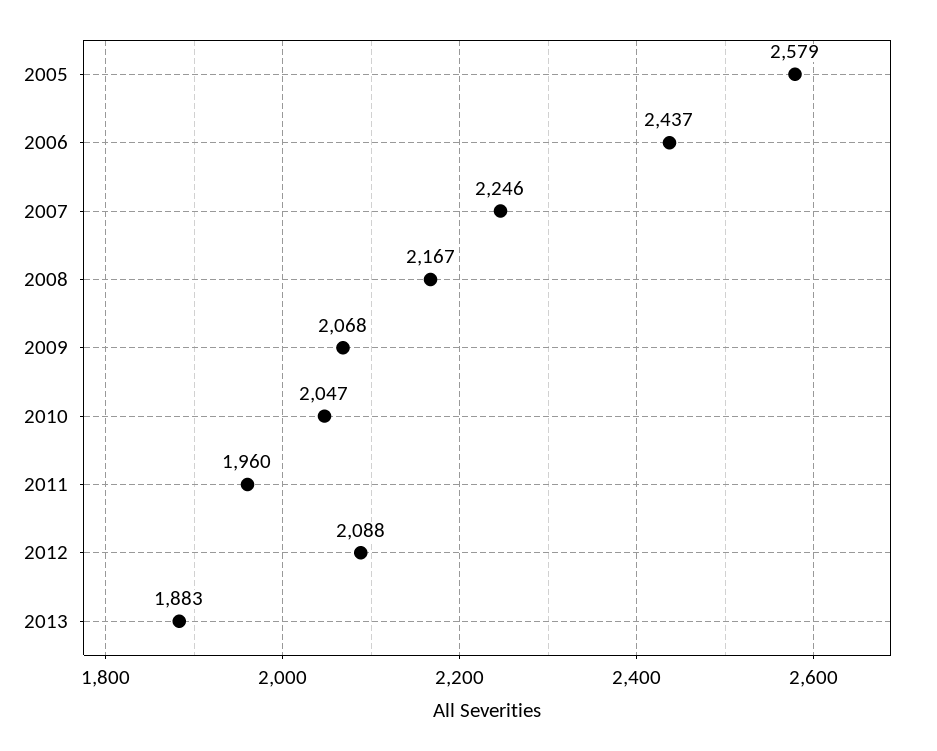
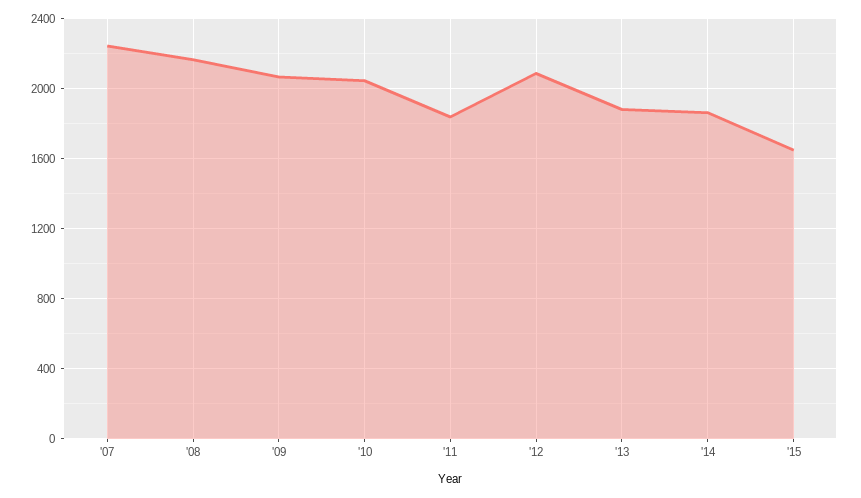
2005: 2579 -> none
2006: 2437 -> none
2011: 1960 -> 1850
'14: none -> 1850
'15: none -> 1650

